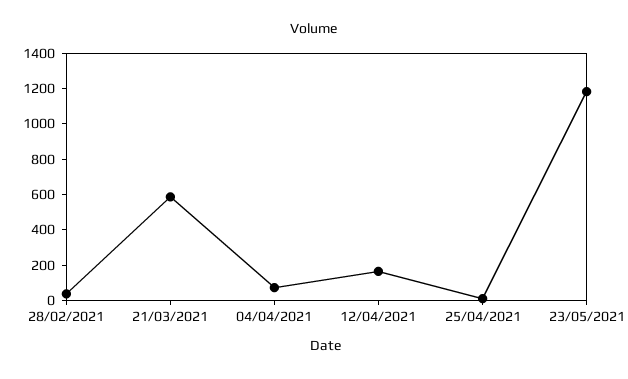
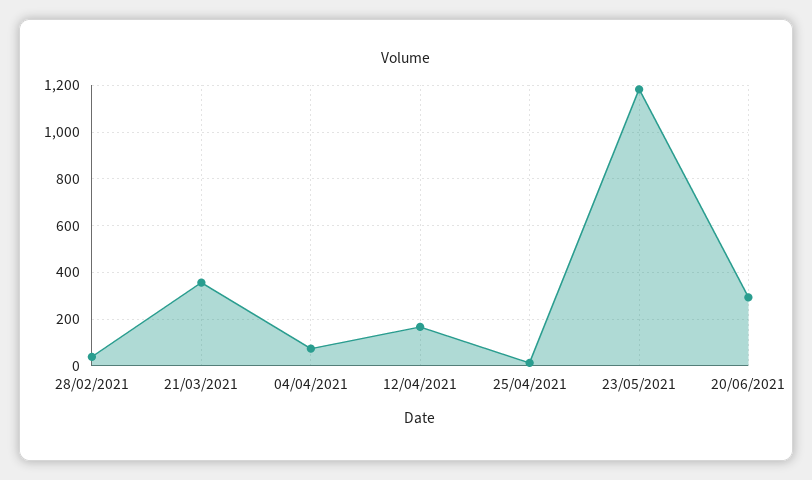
21/03/2021: 600 -> 350
20/06/2021: none -> 300

